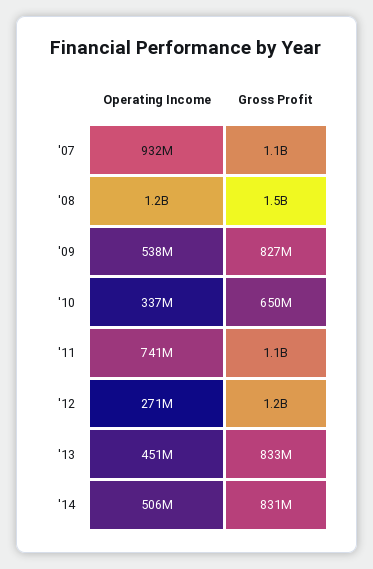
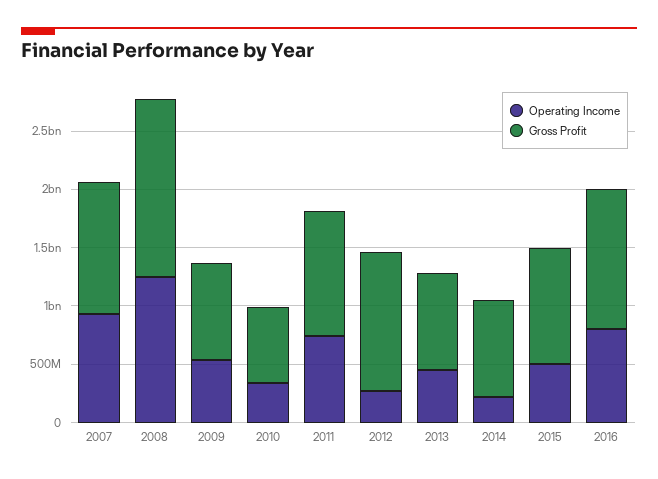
Operating Income, '14: 506000000 -> 200000000
Operating Income, 2015: none -> 500000000
Gross Profit, 2015: none -> 1000000000
Operating Income, 2016: none -> 800000000
Gross Profit, 2016: none -> 1200000000

